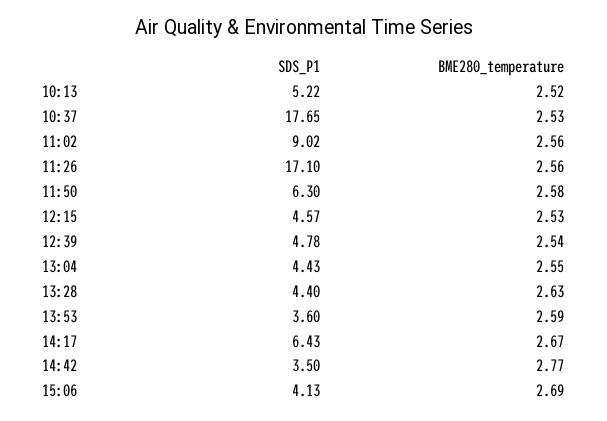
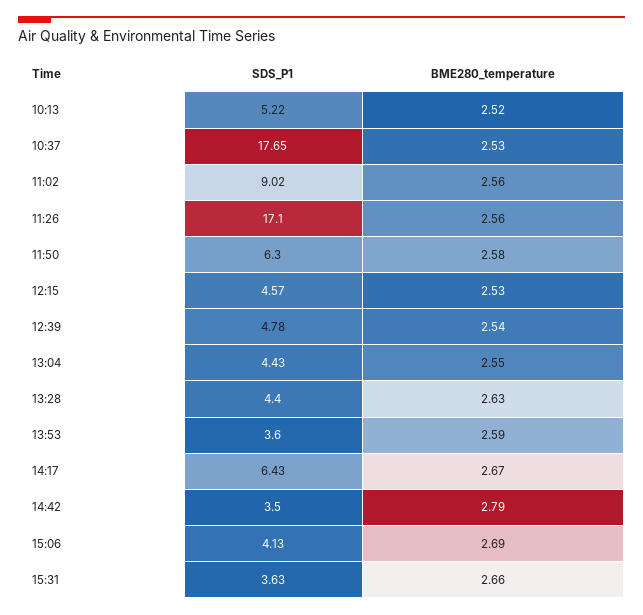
BME280_temperature, 14:42: 2.77 -> 2.79
SDS_P1, 15:31: none -> 3.63
BME280_temperature, 15:31: none -> 2.66

